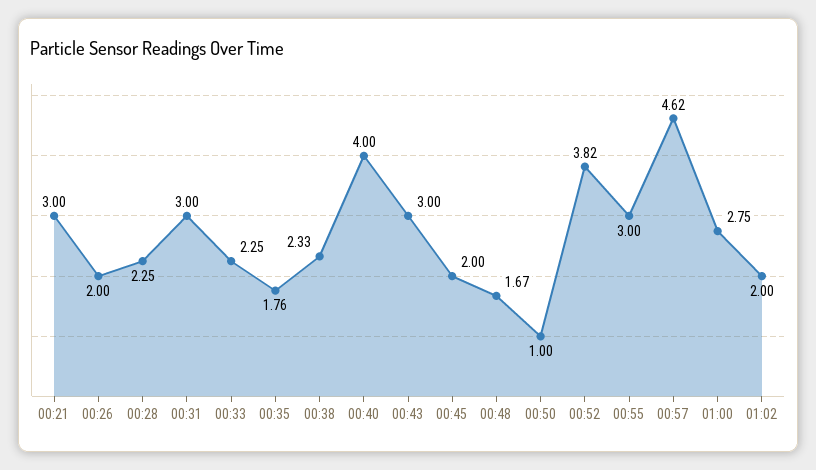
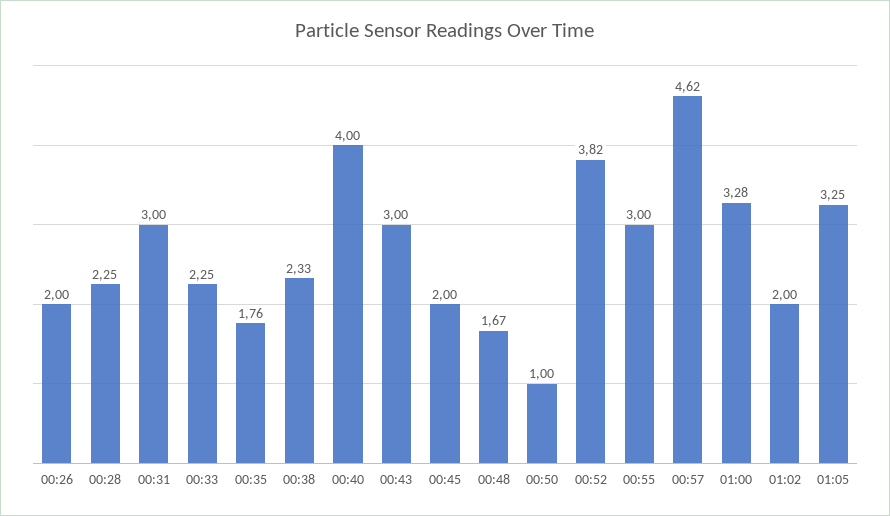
00:21: 3 -> none
01:00: 2.75 -> 3.28
01:05: none -> 3.25

